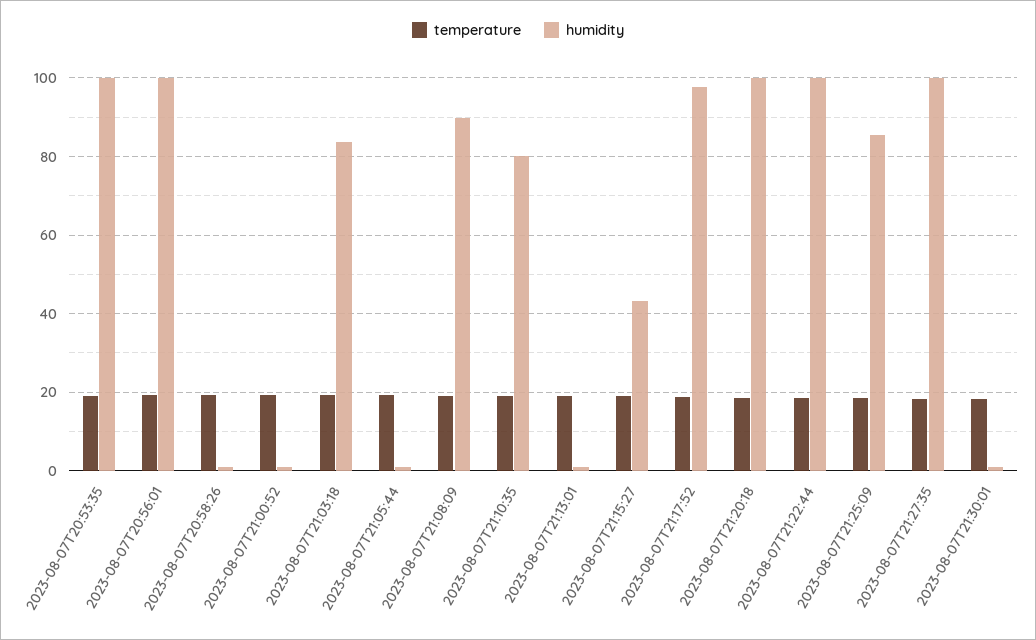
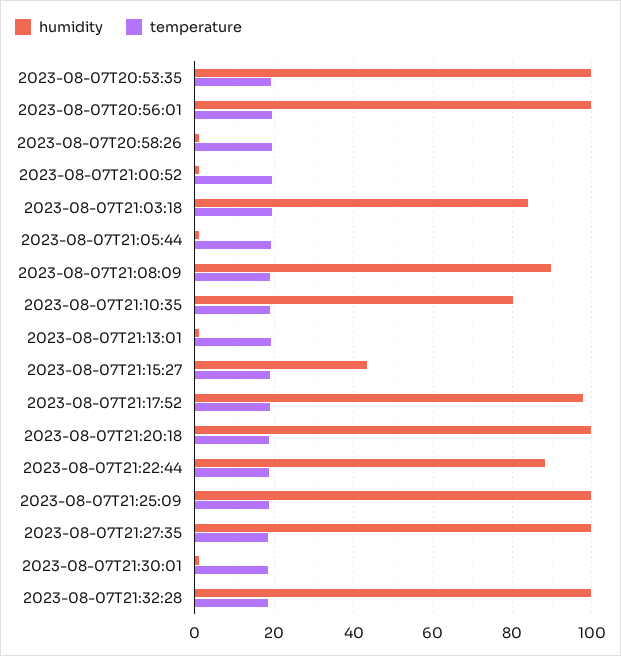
humidity, 2023-08-07T21:22:44: 100 -> 88
humidity, 2023-08-07T21:25:09: 86 -> 100
humidity, 2023-08-07T21:32:28: none -> 100
temperature, 2023-08-07T21:32:28: none -> 18

